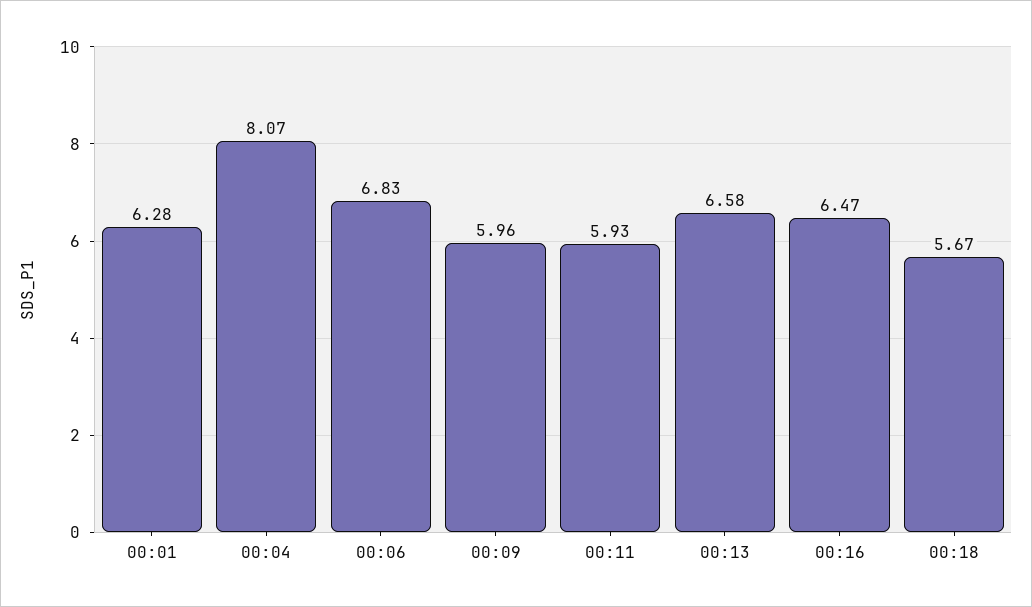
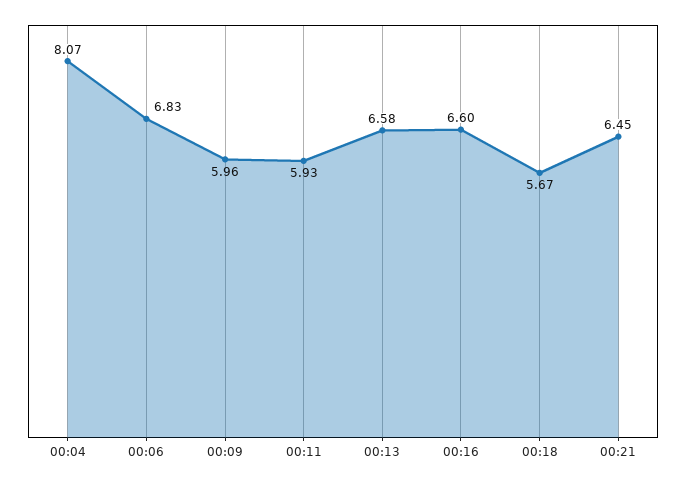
00:01: 6.28 -> none
00:16: 6.47 -> 6.6
00:21: none -> 6.45

